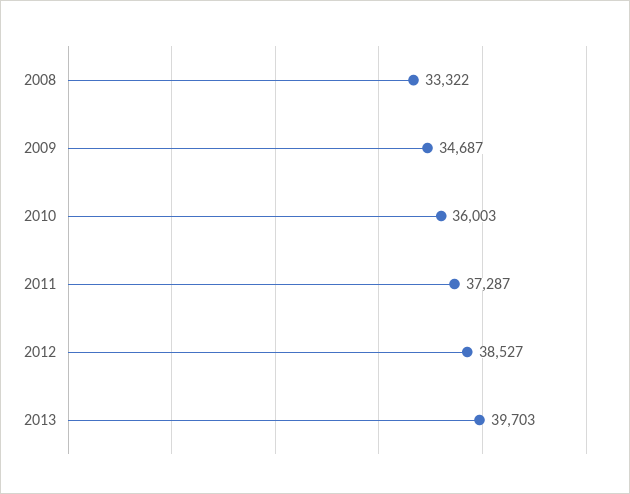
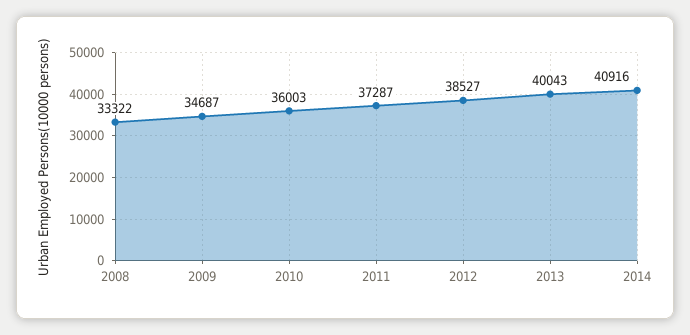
2013: 39703 -> 40043
2014: none -> 40916

